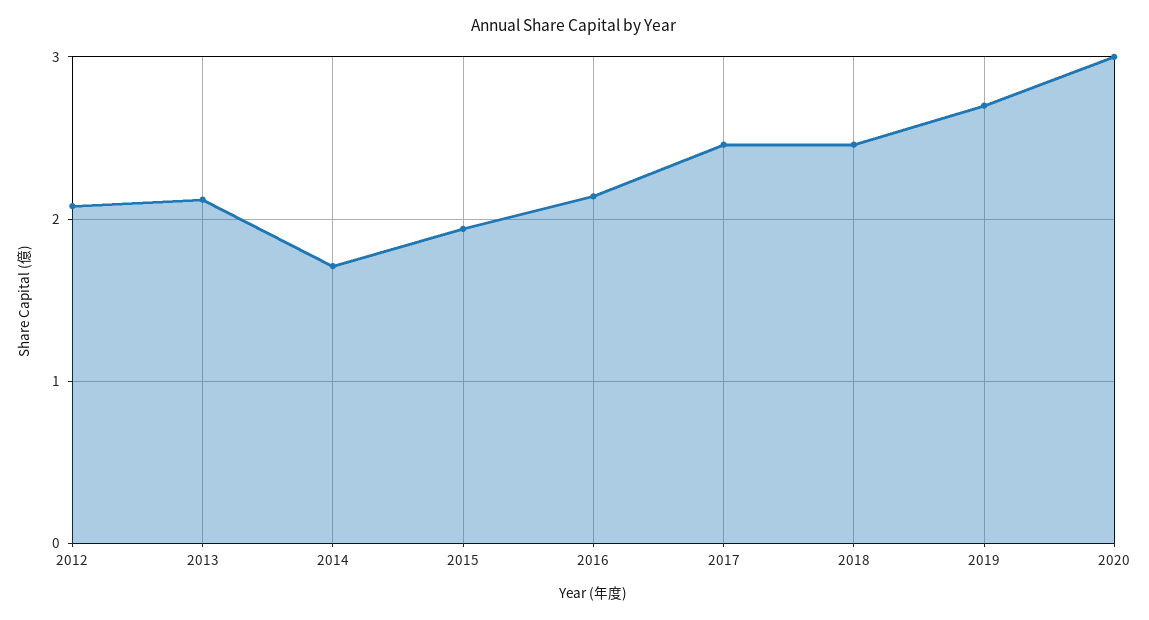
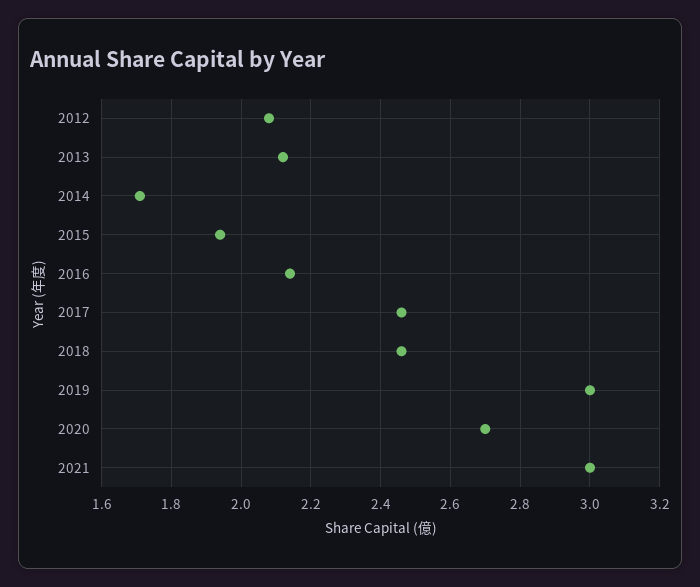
2019: 2.7 -> 3
2020: 3 -> 2.7
2021: none -> 3

